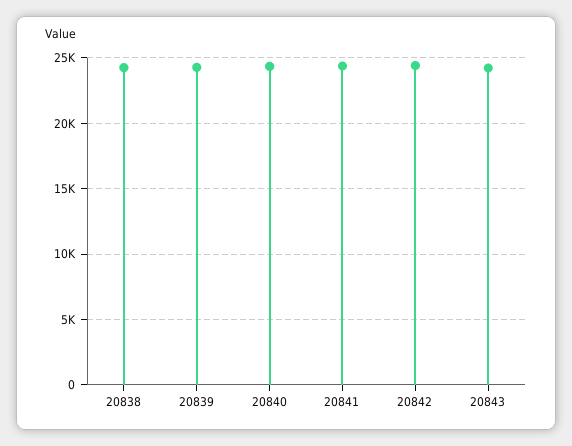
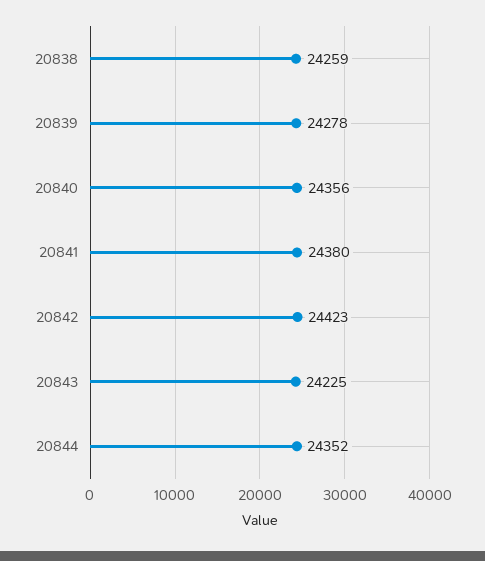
20844: none -> 24352

